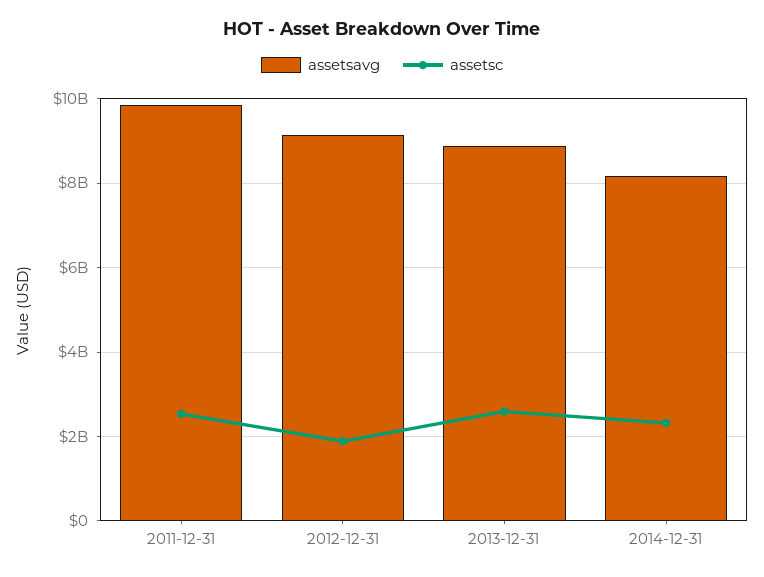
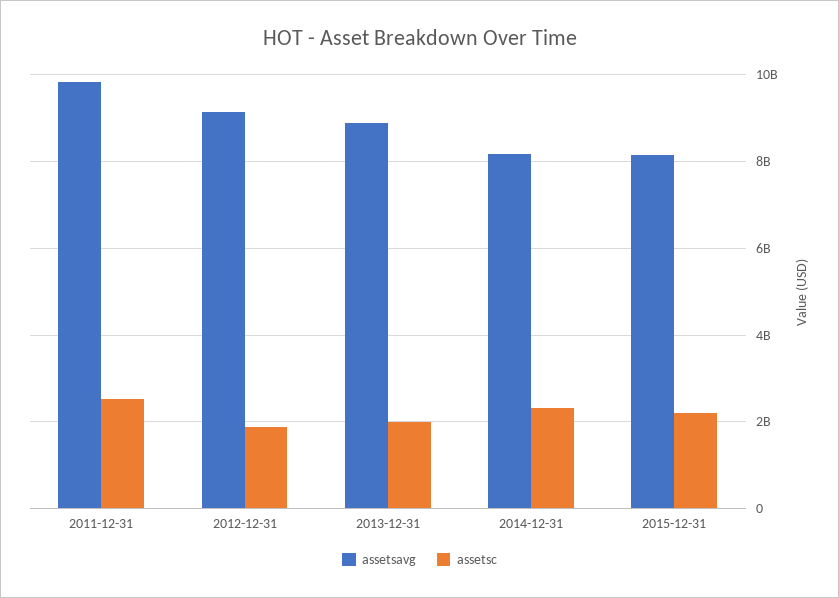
assetsc, 2013-12-31: 2600000000 -> 2000000000
assetsavg, 2015-12-31: none -> 8200000000
assetsc, 2015-12-31: none -> 2200000000

